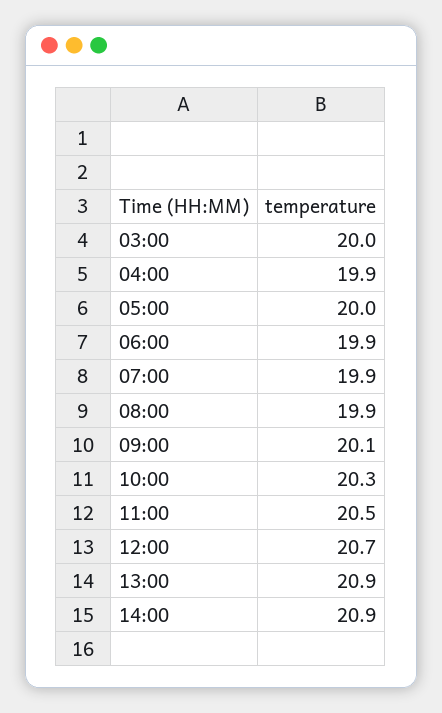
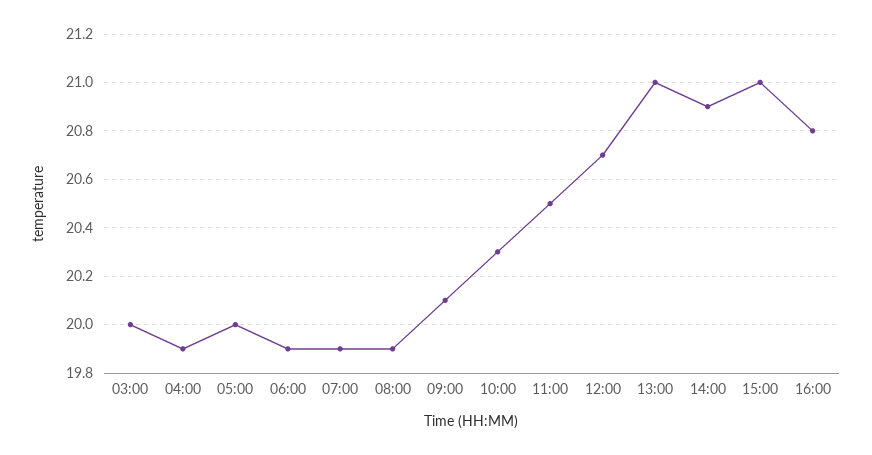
13:00: 20.9 -> 21
15:00: none -> 21
16:00: none -> 20.8

